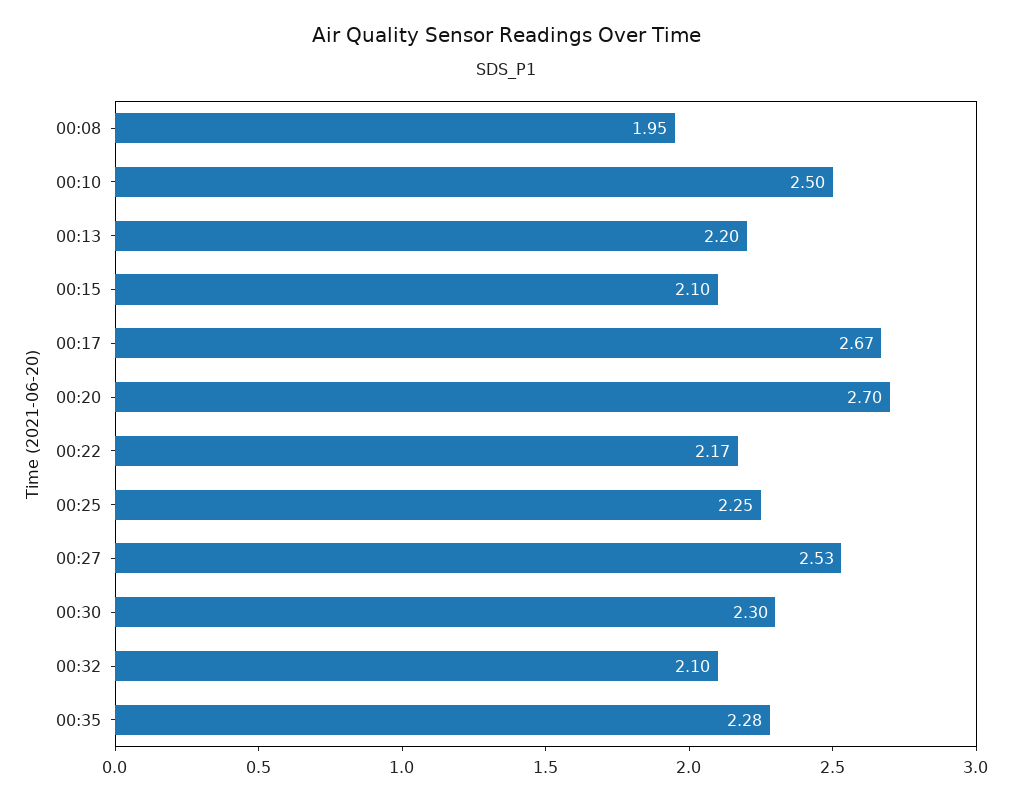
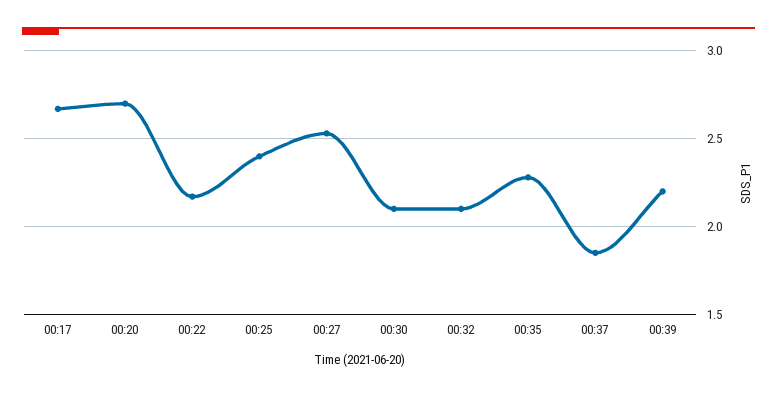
00:08: 1.95 -> none
00:10: 2.5 -> none
00:13: 2.2 -> none
00:15: 2.1 -> none
00:25: 2.25 -> 2.4
00:30: 2.3 -> 2.1
00:37: none -> 1.85
00:39: none -> 2.2

